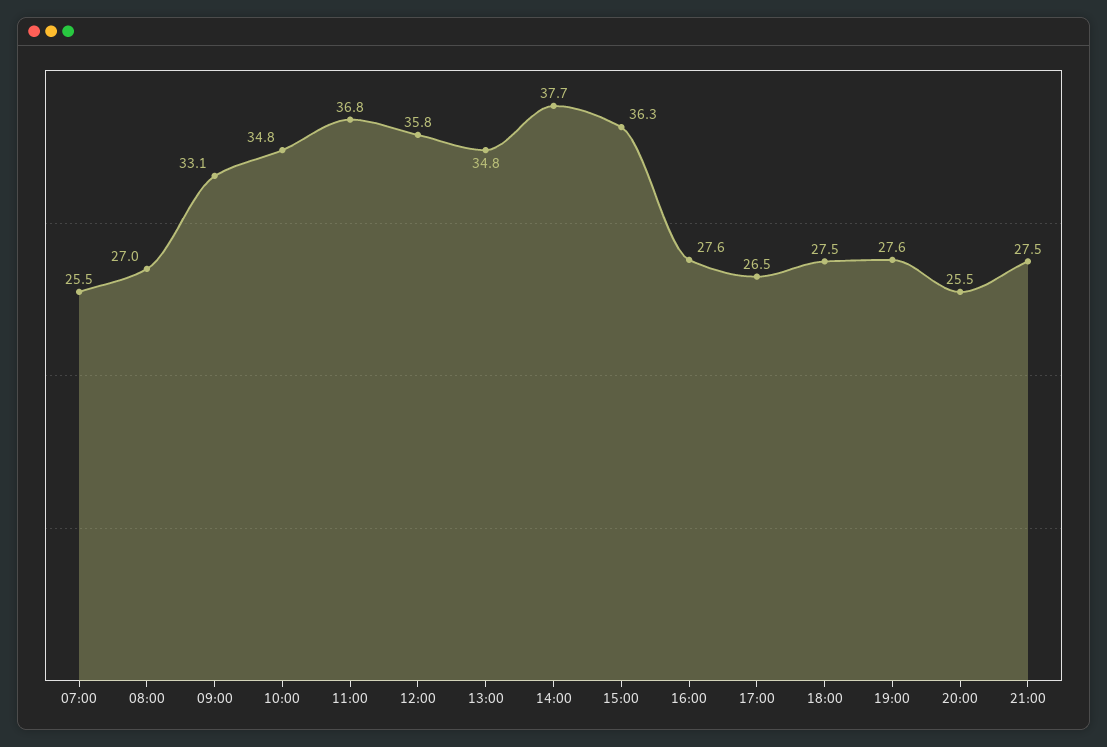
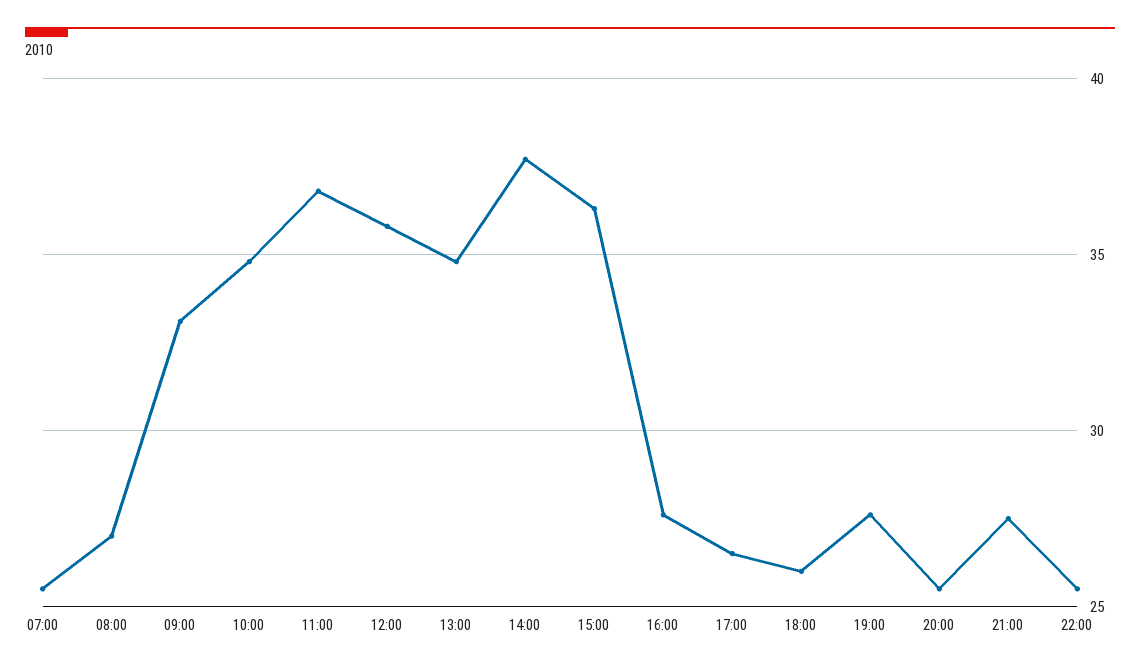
18:00: 27.5 -> 26
22:00: none -> 25.5

